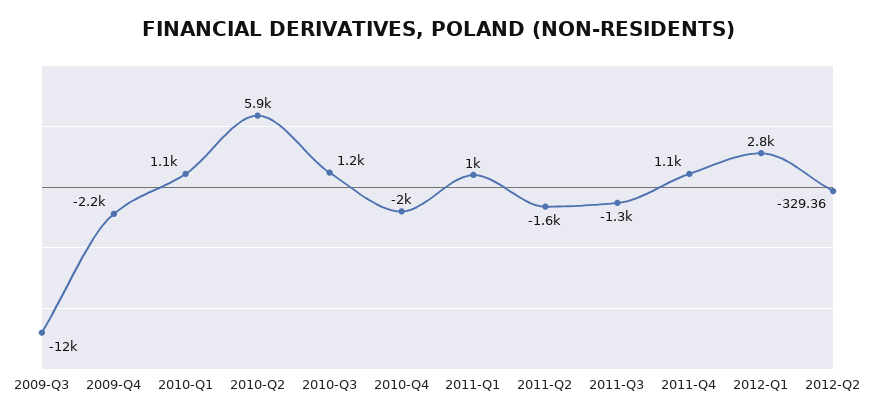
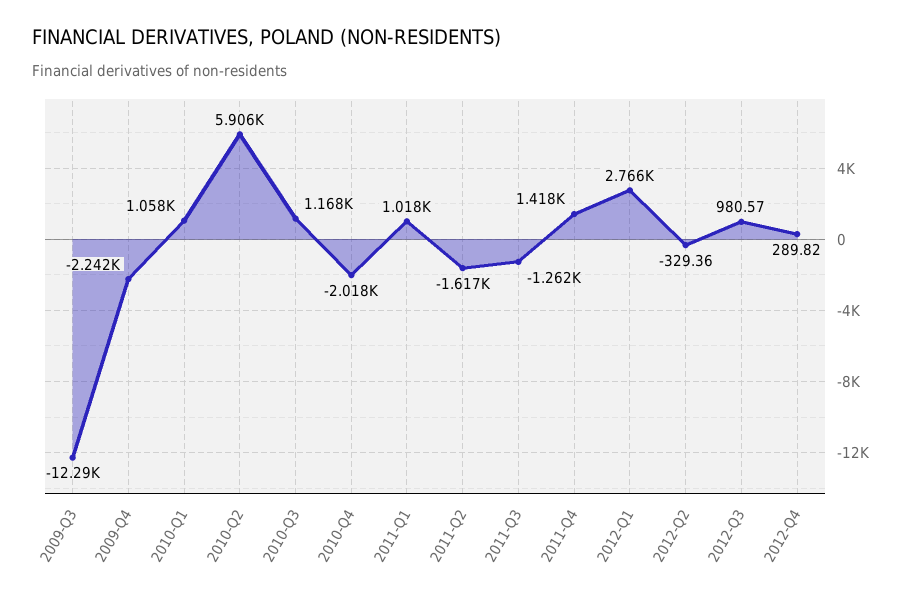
2011-Q4: 1100 -> 1418
2012-Q3: none -> 980.57
2012-Q4: none -> 289.82

